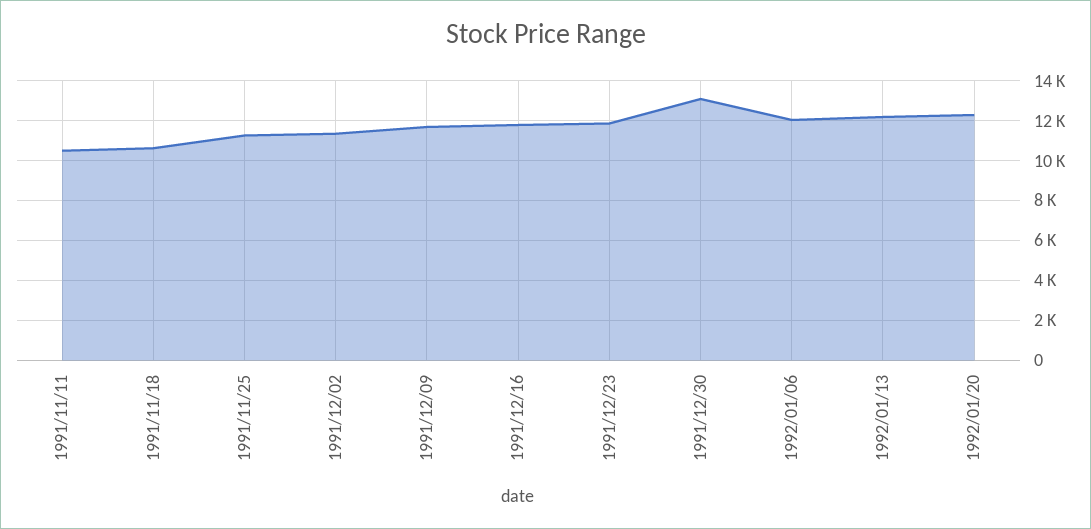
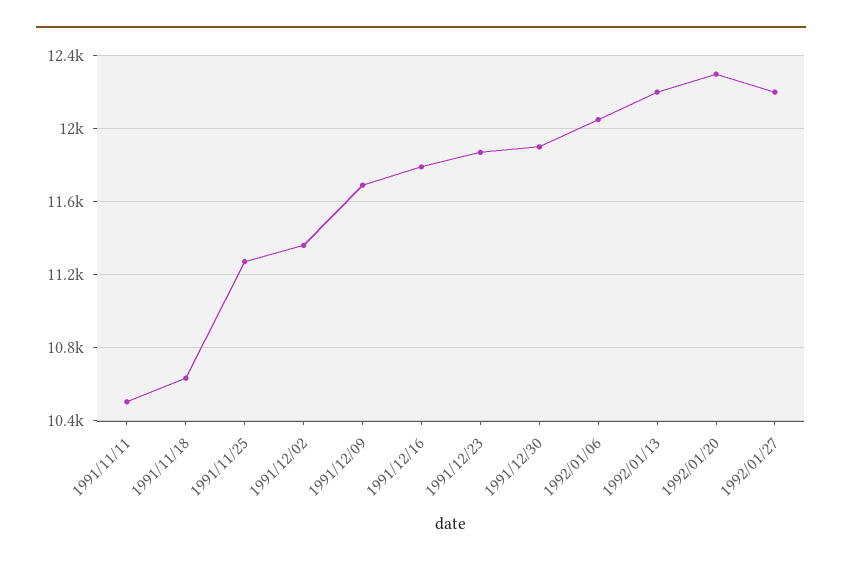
1991/12/30: 13000 -> 11900
1992/01/27: none -> 12200

